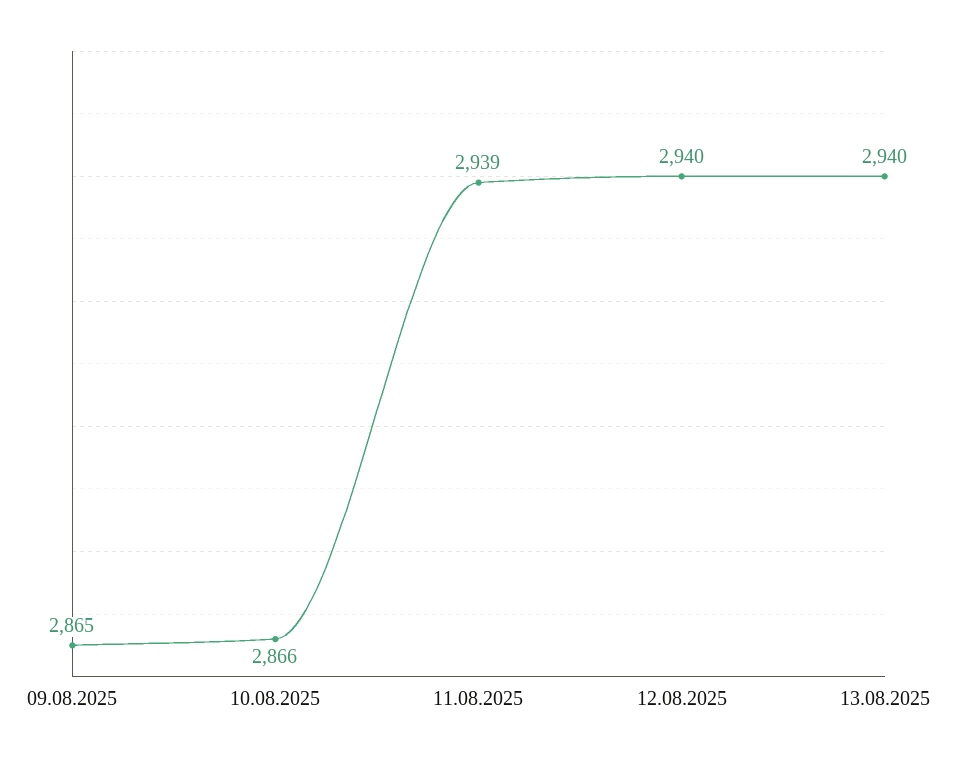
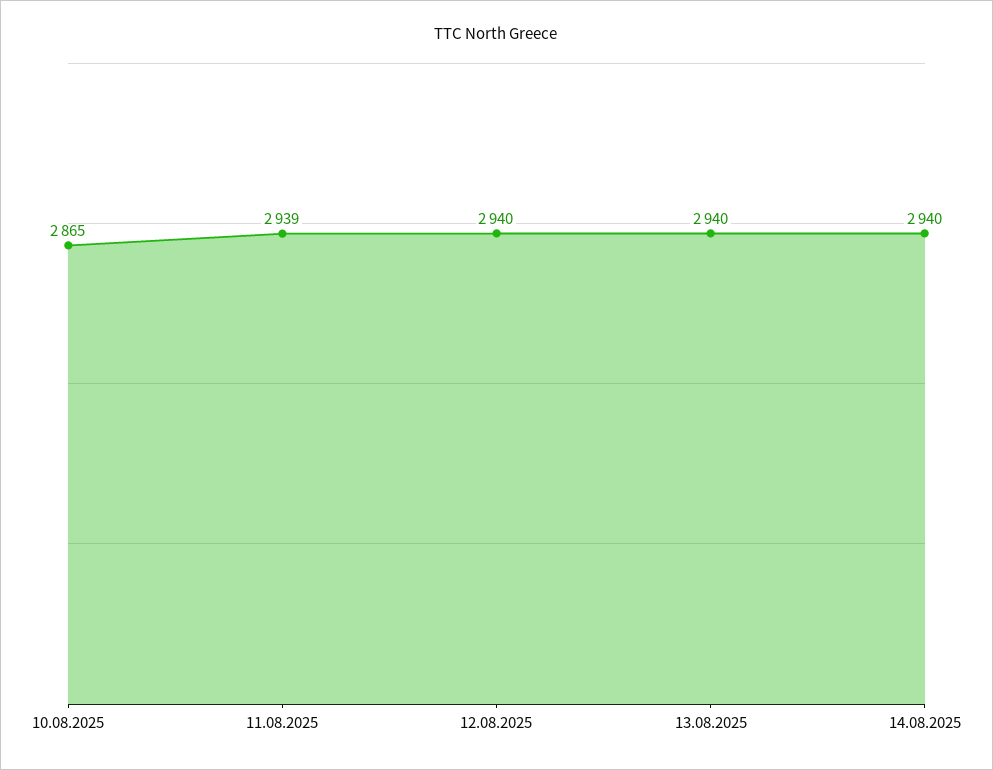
09.08.2025: 2865 -> none
10.08.2025: 2866 -> 2865
14.08.2025: none -> 2940

